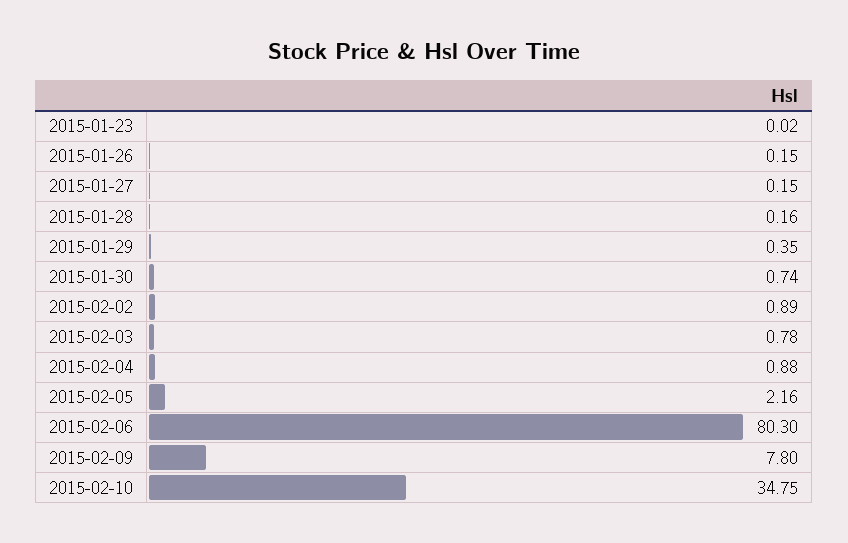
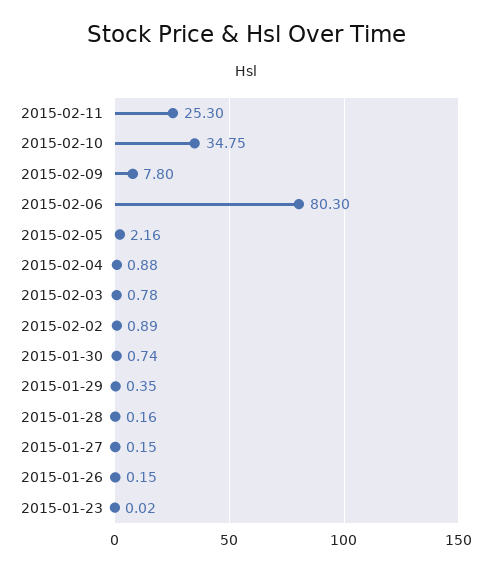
2015-02-11: none -> 25.3

